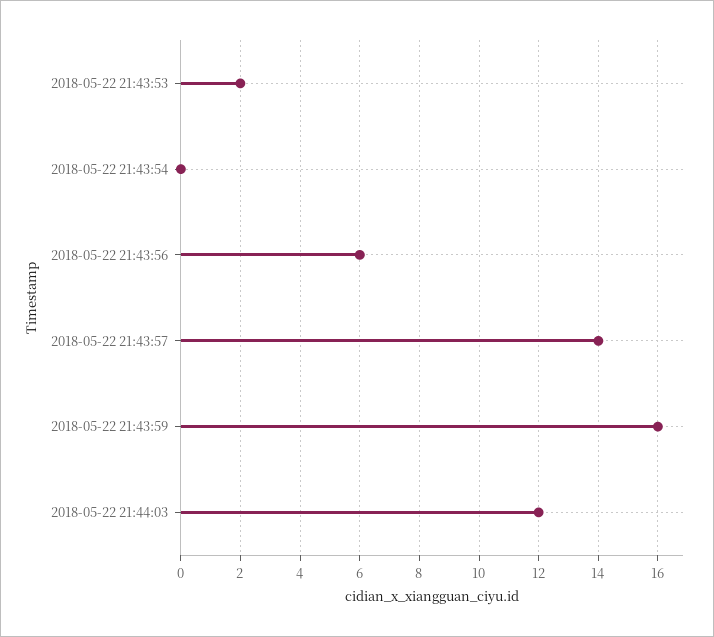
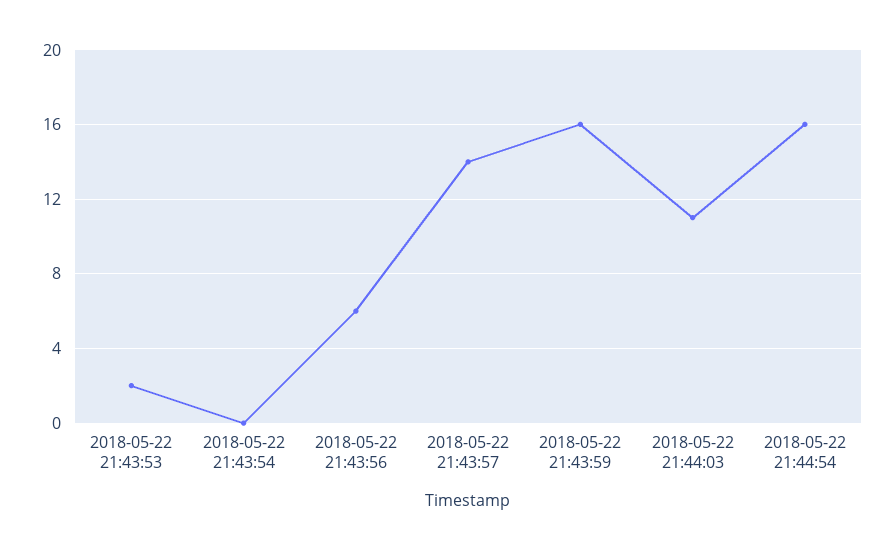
2018-05-22 21:44:03: 12 -> 11
2018-05-22 21:44:54: none -> 16

